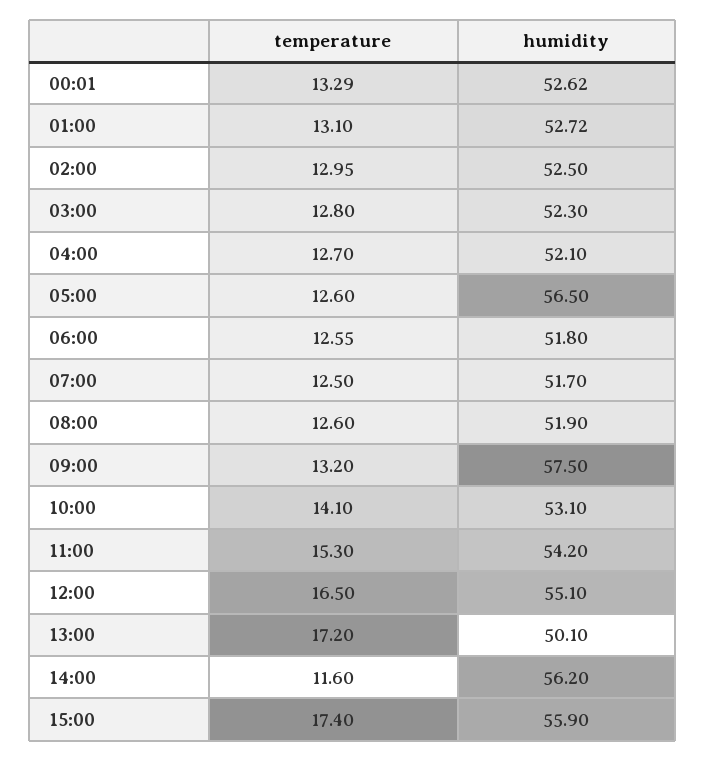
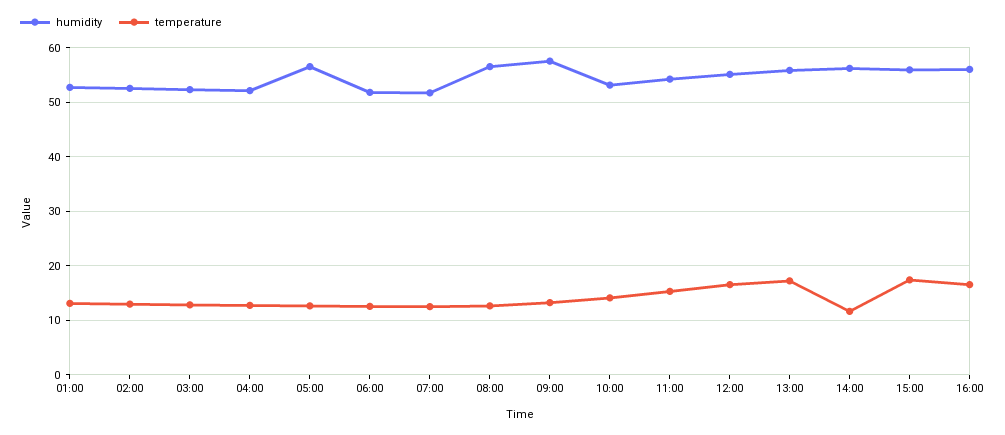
temperature, 00:01: 13.29 -> none
humidity, 00:01: 52.62 -> none
humidity, 08:00: 51.9 -> 56
humidity, 13:00: 50.1 -> 56
humidity, 16:00: none -> 56
temperature, 16:00: none -> 16

